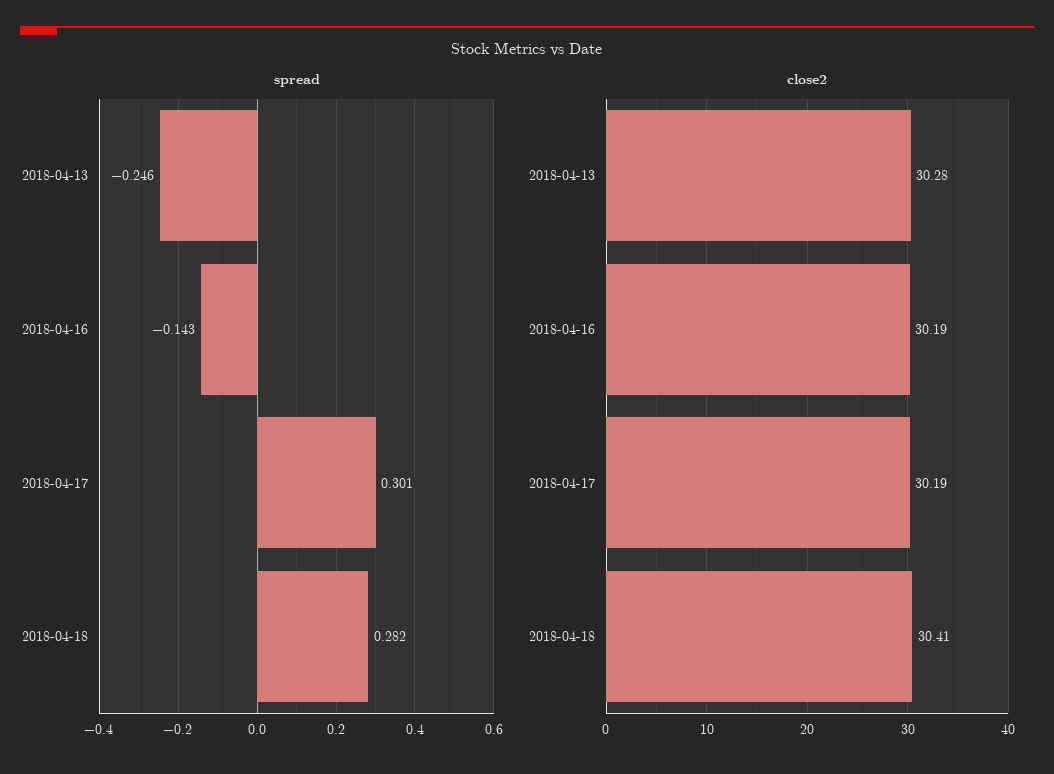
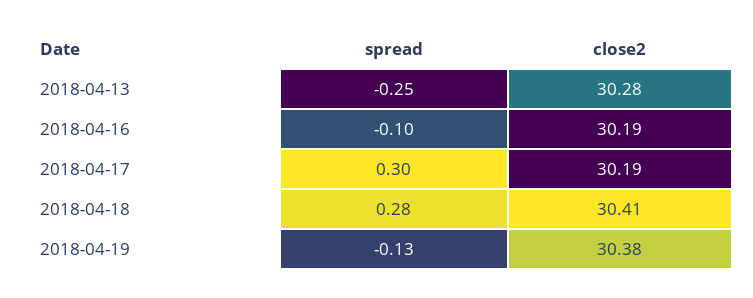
spread, 2018-04-16: -0.143 -> -0.1
spread, 2018-04-19: none -> -0.13
close2, 2018-04-19: none -> 30.38

